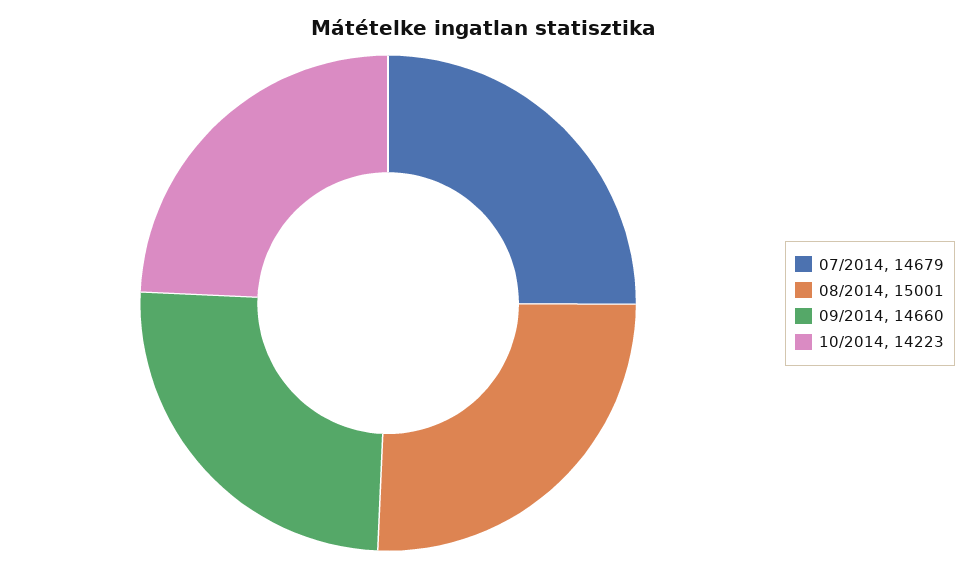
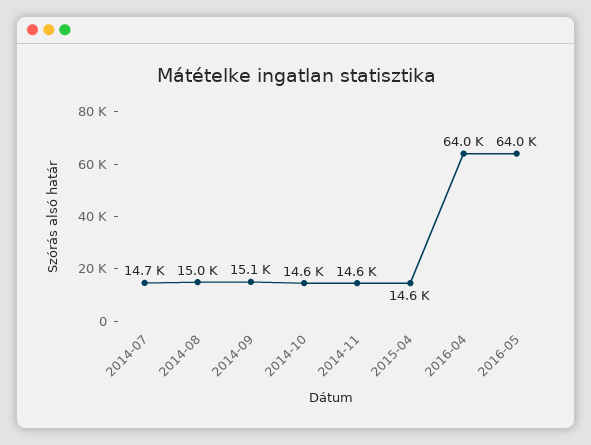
09/2014: 14660 -> 15100
10/2014: 14223 -> 14600
2014-11: none -> 14600
2015-04: none -> 14600
2016-04: none -> 64000
2016-05: none -> 64000

